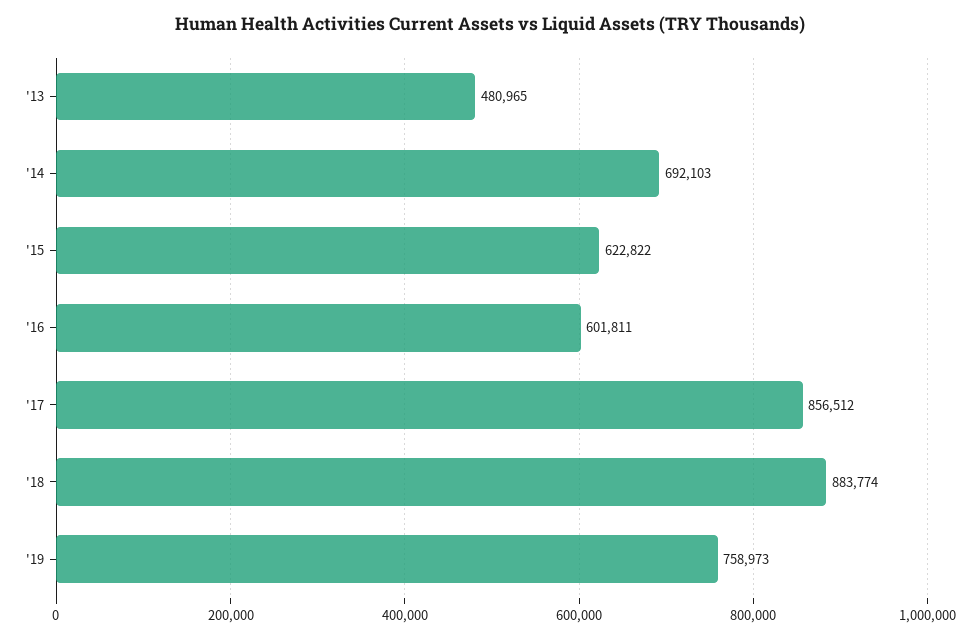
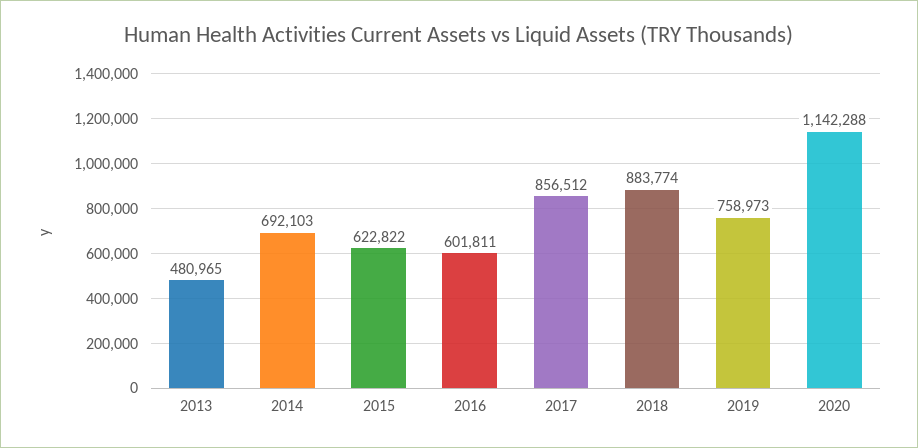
2020: none -> 1142288

